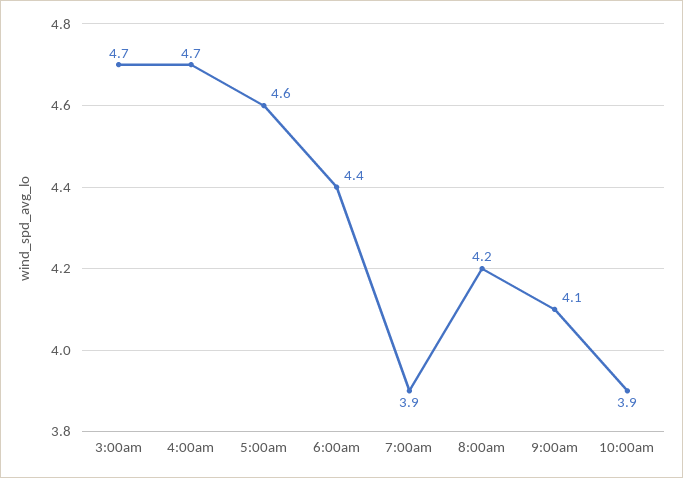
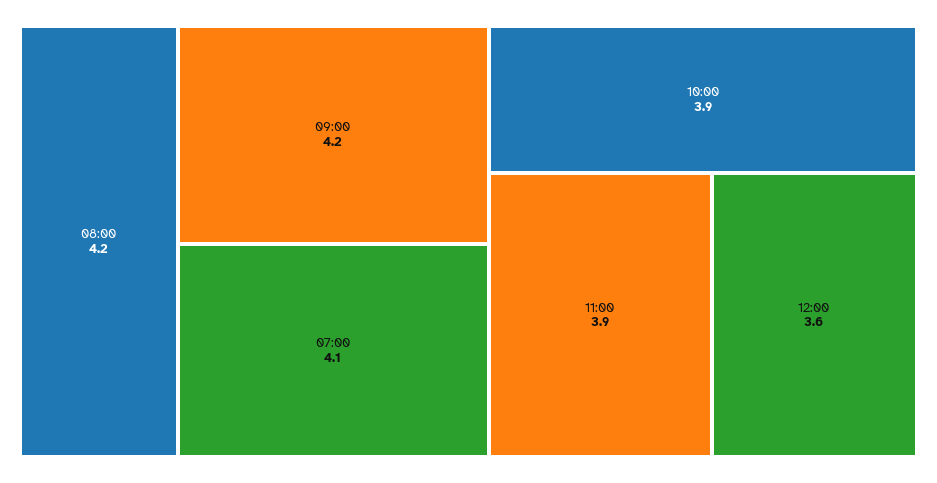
3:00am: 4.7 -> none
4:00am: 4.7 -> none
5:00am: 4.6 -> none
6:00am: 4.4 -> none
7:00am: 3.9 -> 4.1
9:00am: 4.1 -> 4.2
11:00: none -> 3.9
12:00: none -> 3.6

